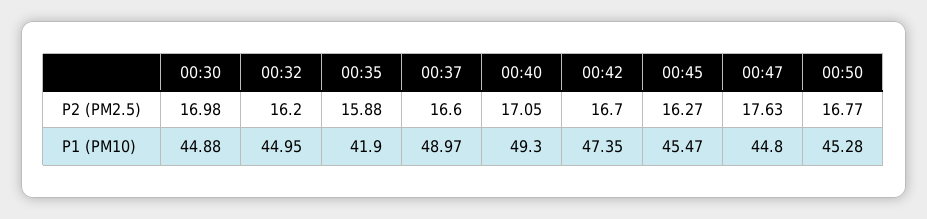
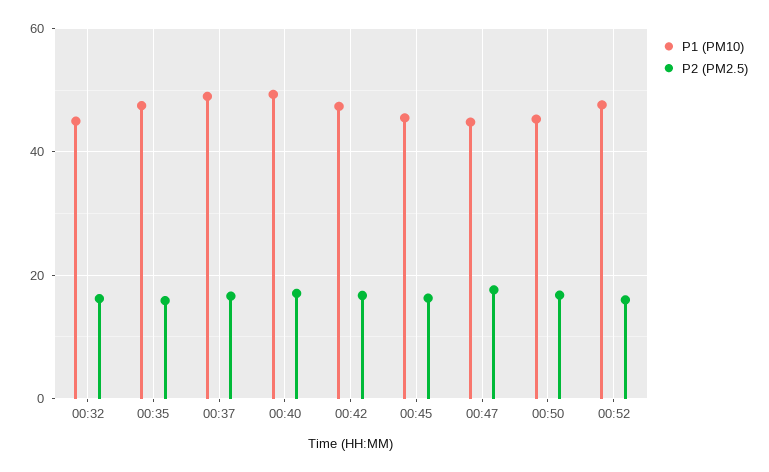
P2 (PM2.5), 00:30: 16.98 -> none
P1 (PM10), 00:30: 44.88 -> none
P1 (PM10), 00:35: 41.9 -> 48
P1 (PM10), 00:52: none -> 48
P2 (PM2.5), 00:52: none -> 16

